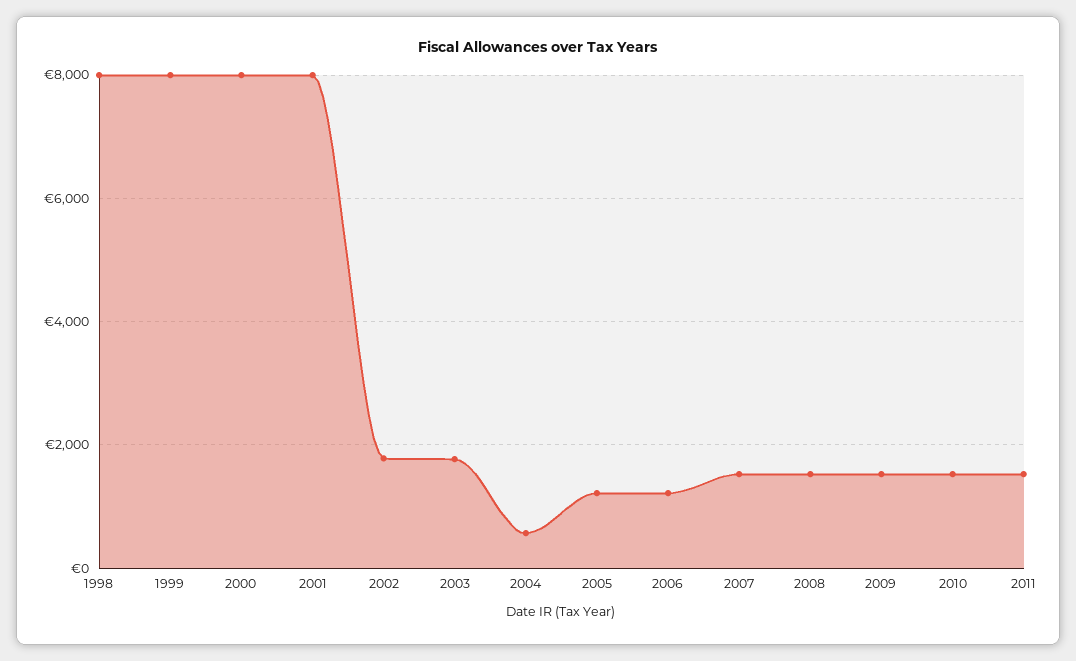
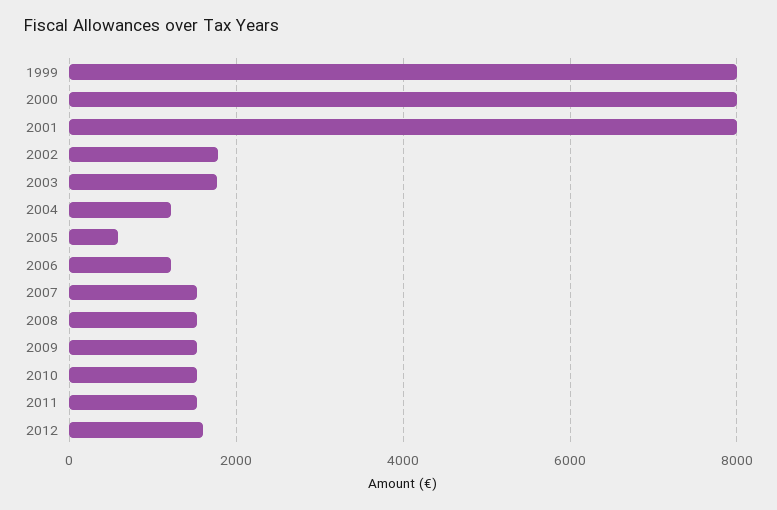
1998: 8000 -> none
2004: 600 -> 1200
2005: 1200 -> 600
2012: none -> 1600

